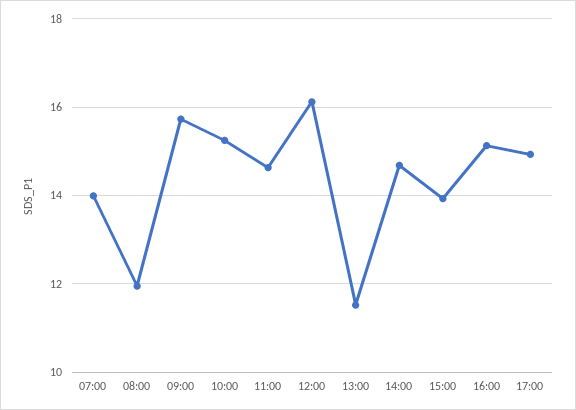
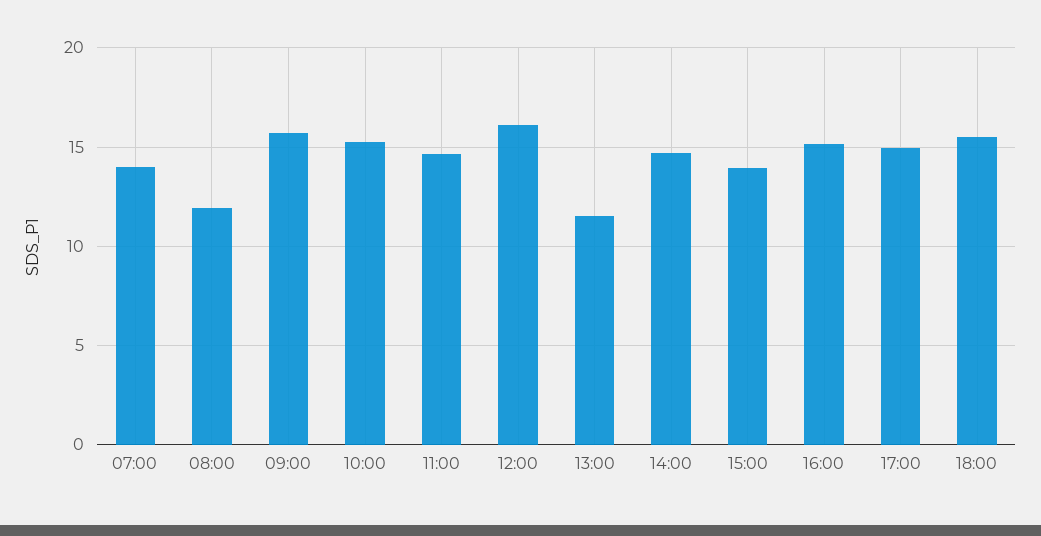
18:00: none -> 15.5

